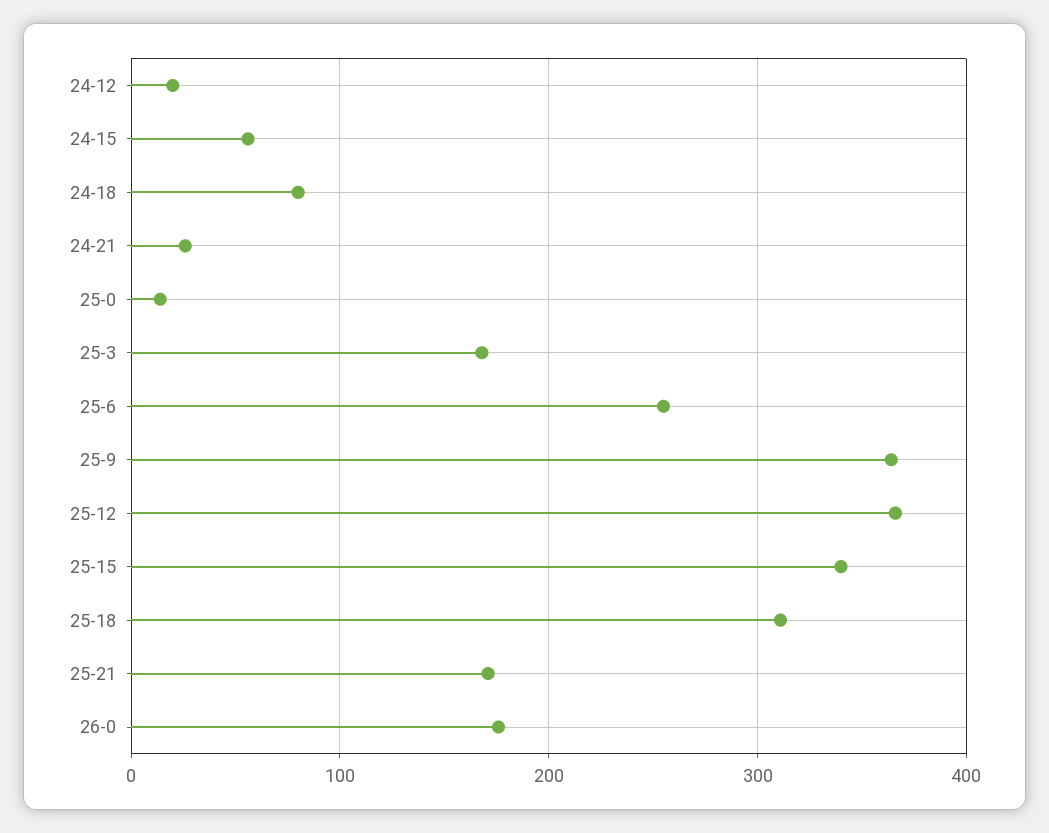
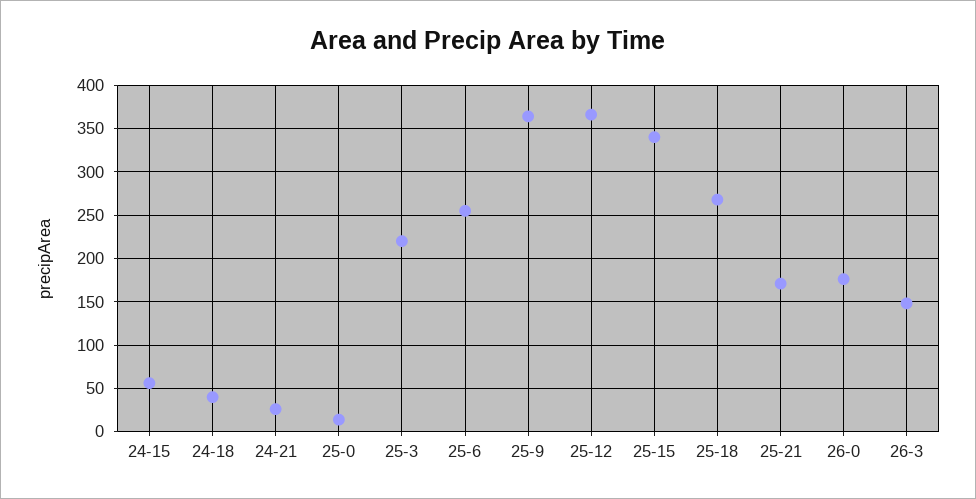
24-12: 20 -> none
24-18: 80 -> 40
25-3: 170 -> 220
25-18: 310 -> 270
26-3: none -> 150

